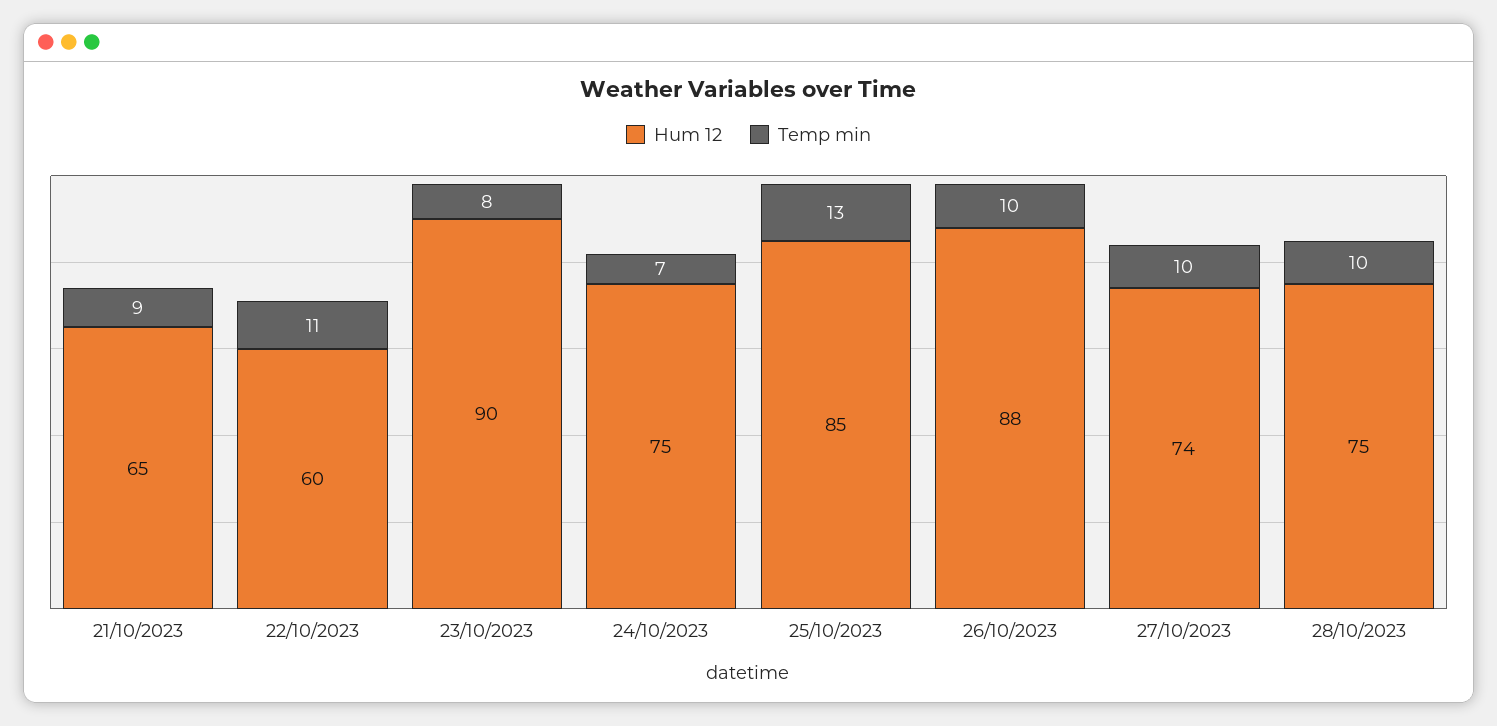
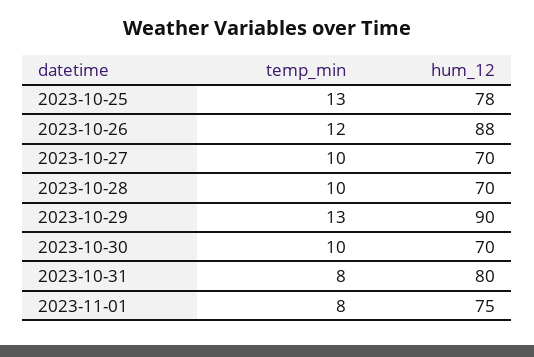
Hum 12, 21/10/2023: 65 -> none
Temp min, 21/10/2023: 9 -> none
Hum 12, 22/10/2023: 60 -> none
Temp min, 22/10/2023: 11 -> none
Hum 12, 23/10/2023: 90 -> none
Temp min, 23/10/2023: 8 -> none
Hum 12, 24/10/2023: 75 -> none
Temp min, 24/10/2023: 7 -> none
Hum 12, 25/10/2023: 85 -> 78
Temp min, 26/10/2023: 10 -> 12
Hum 12, 27/10/2023: 74 -> 70
Hum 12, 28/10/2023: 75 -> 70
Temp min, 2023-10-29: none -> 13
Hum 12, 2023-10-29: none -> 90
Temp min, 2023-10-30: none -> 10
Hum 12, 2023-10-30: none -> 70
Temp min, 2023-10-31: none -> 8
Hum 12, 2023-10-31: none -> 80
Temp min, 2023-11-01: none -> 8
Hum 12, 2023-11-01: none -> 75

